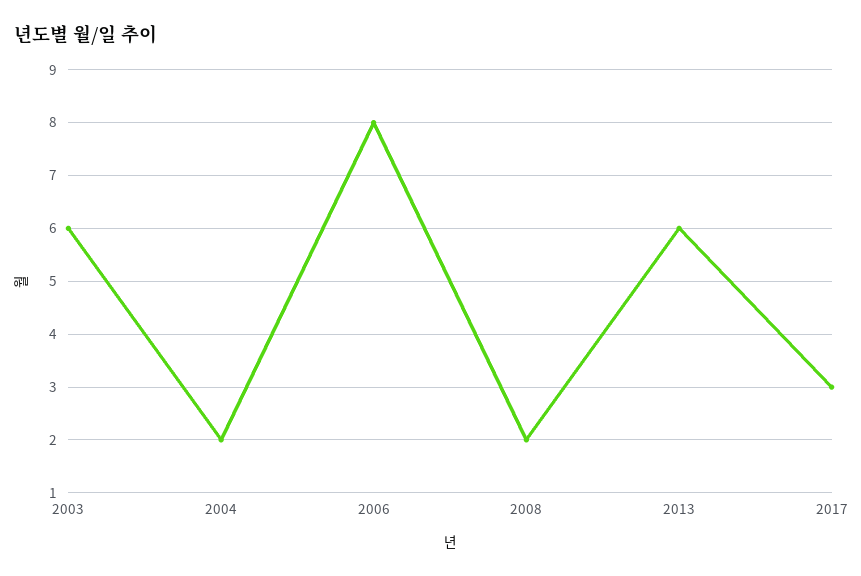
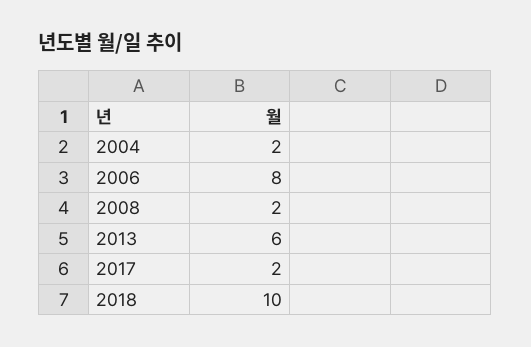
2003: 6 -> none
2017: 3 -> 2
2018: none -> 10

